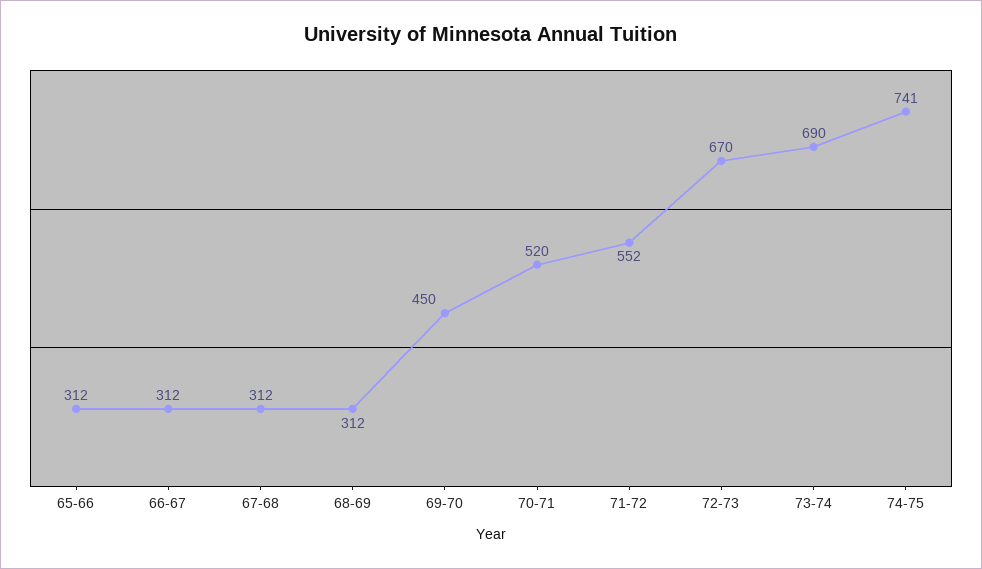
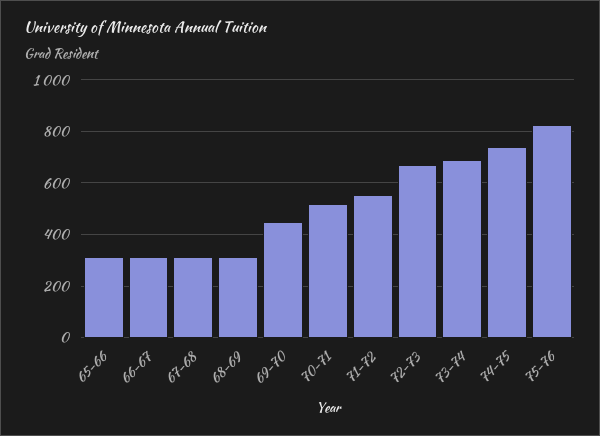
75-76: none -> 825

